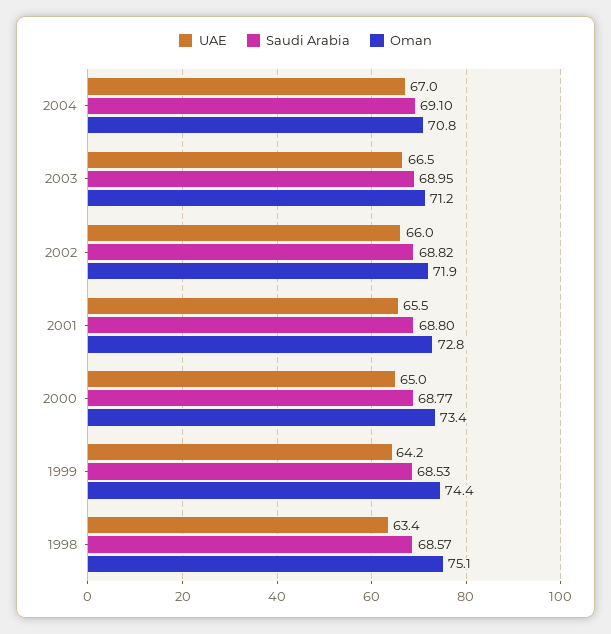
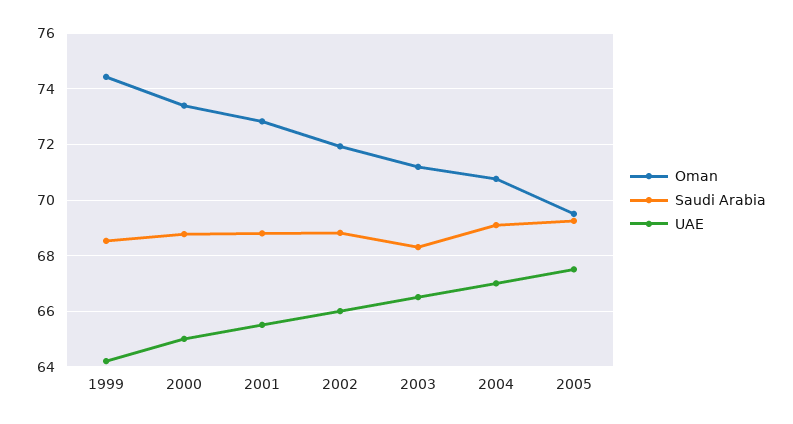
Saudi Arabia, 2003: 68.95 -> 68.25
UAE, 1998: 63.4 -> none
Saudi Arabia, 1998: 68.57 -> none
Oman, 1998: 75.1 -> none
Oman, 2005: none -> 69.5
Saudi Arabia, 2005: none -> 69.25
UAE, 2005: none -> 67.5

